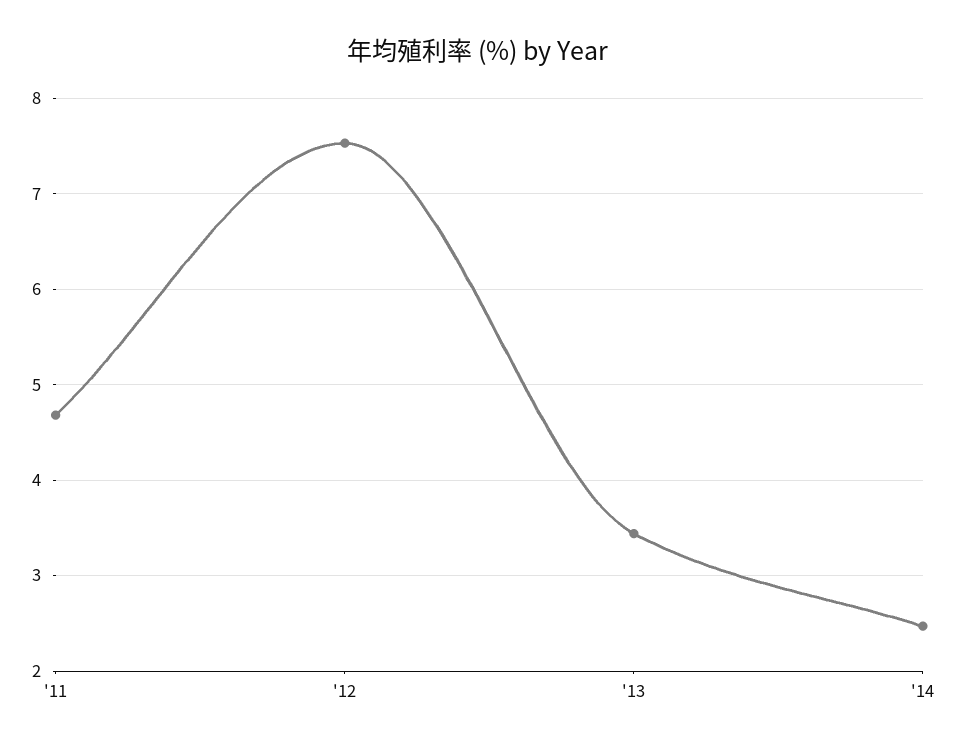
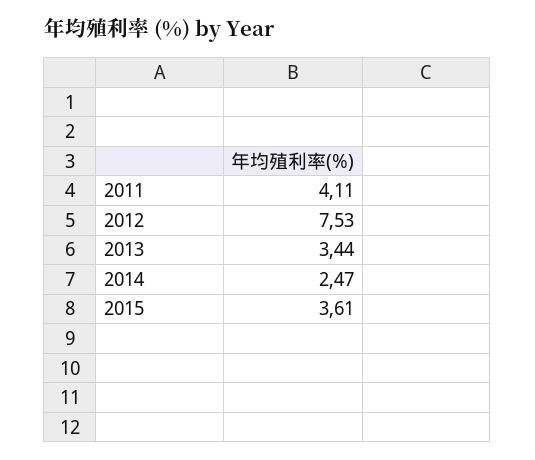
'11: 4.7 -> 4.11
2015: none -> 3.61

